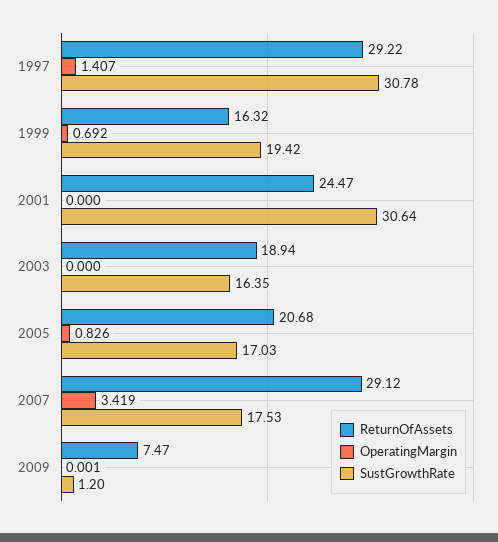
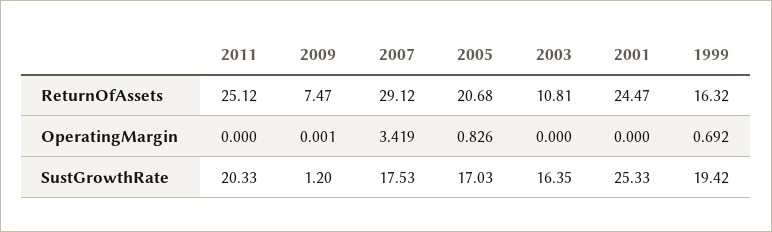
ReturnOfAssets, 1997: 29.22 -> none
OperatingMargin, 1997: 1.407 -> none
SustGrowthRate, 1997: 30.78 -> none
SustGrowthRate, 2001: 30.64 -> 25.33
ReturnOfAssets, 2003: 18.94 -> 10.81
ReturnOfAssets, 2011: none -> 25.12
OperatingMargin, 2011: none -> 0
SustGrowthRate, 2011: none -> 20.33

